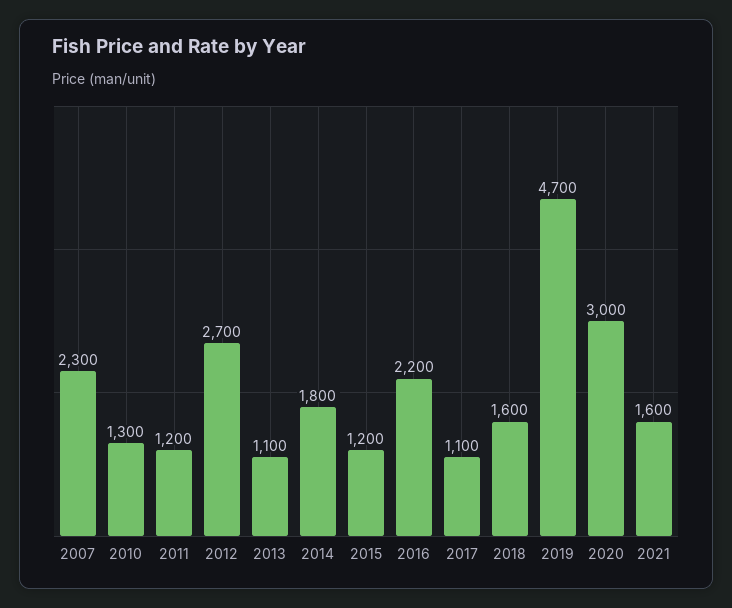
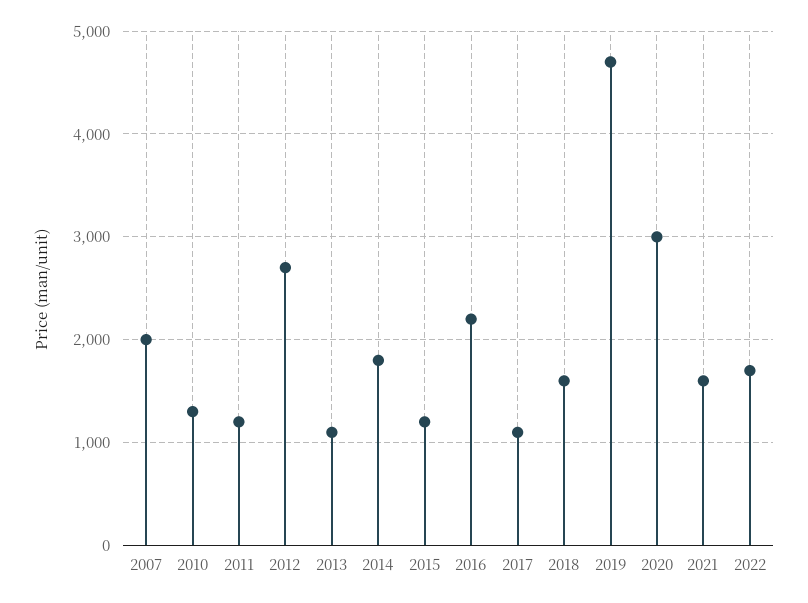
2007: 2300 -> 2000
2022: none -> 1700

